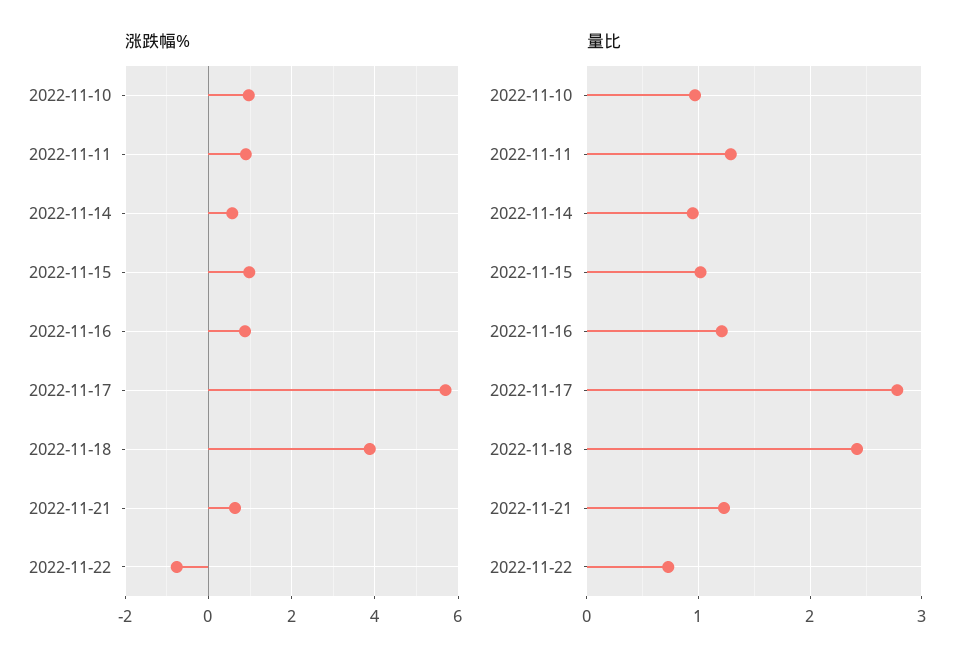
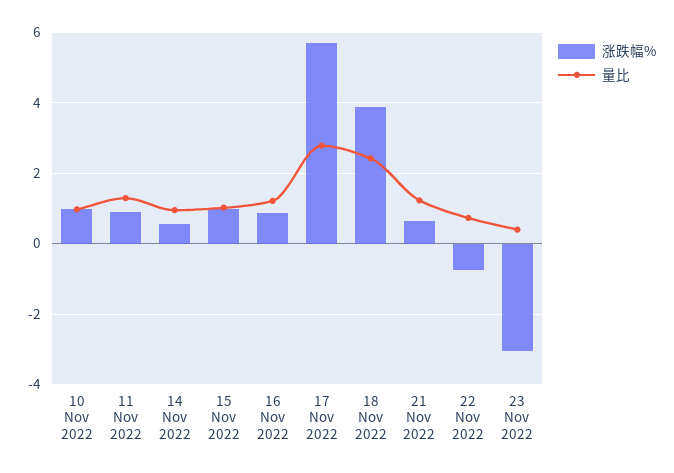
涨跌幅%, 23 Nov 2022: none -> -3
量比, 23 Nov 2022: none -> 0.4

